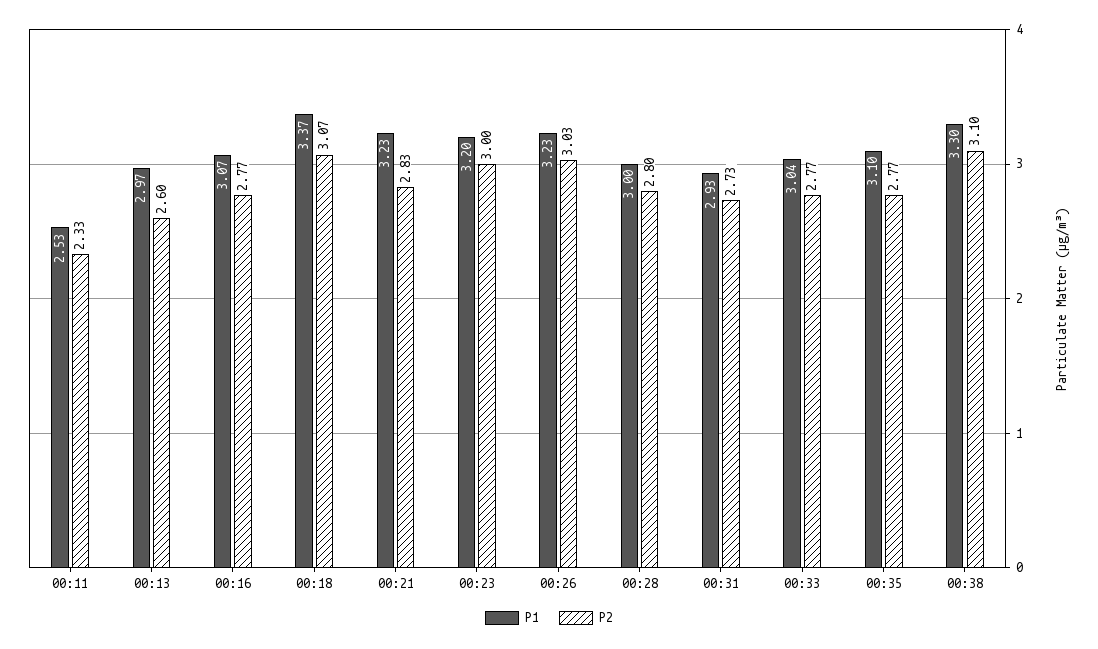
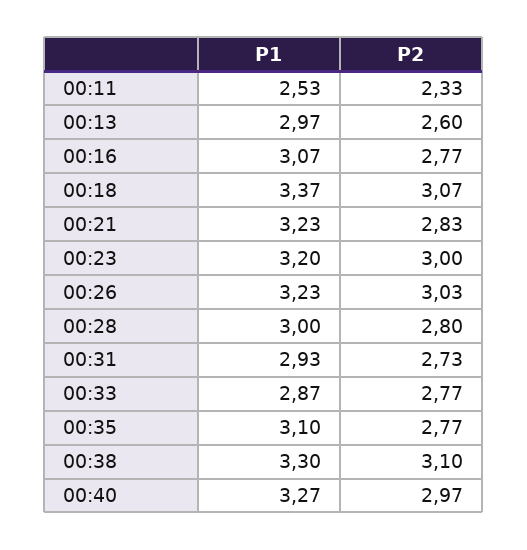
P1, 00:33: 3.04 -> 2.87
P1, 00:40: none -> 3.27
P2, 00:40: none -> 2.97

